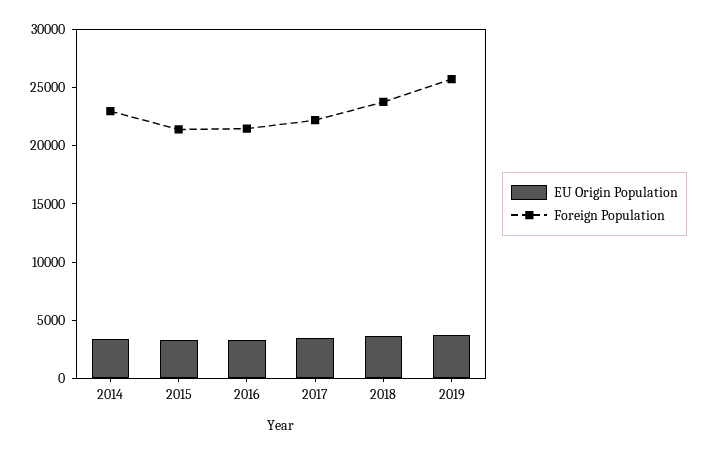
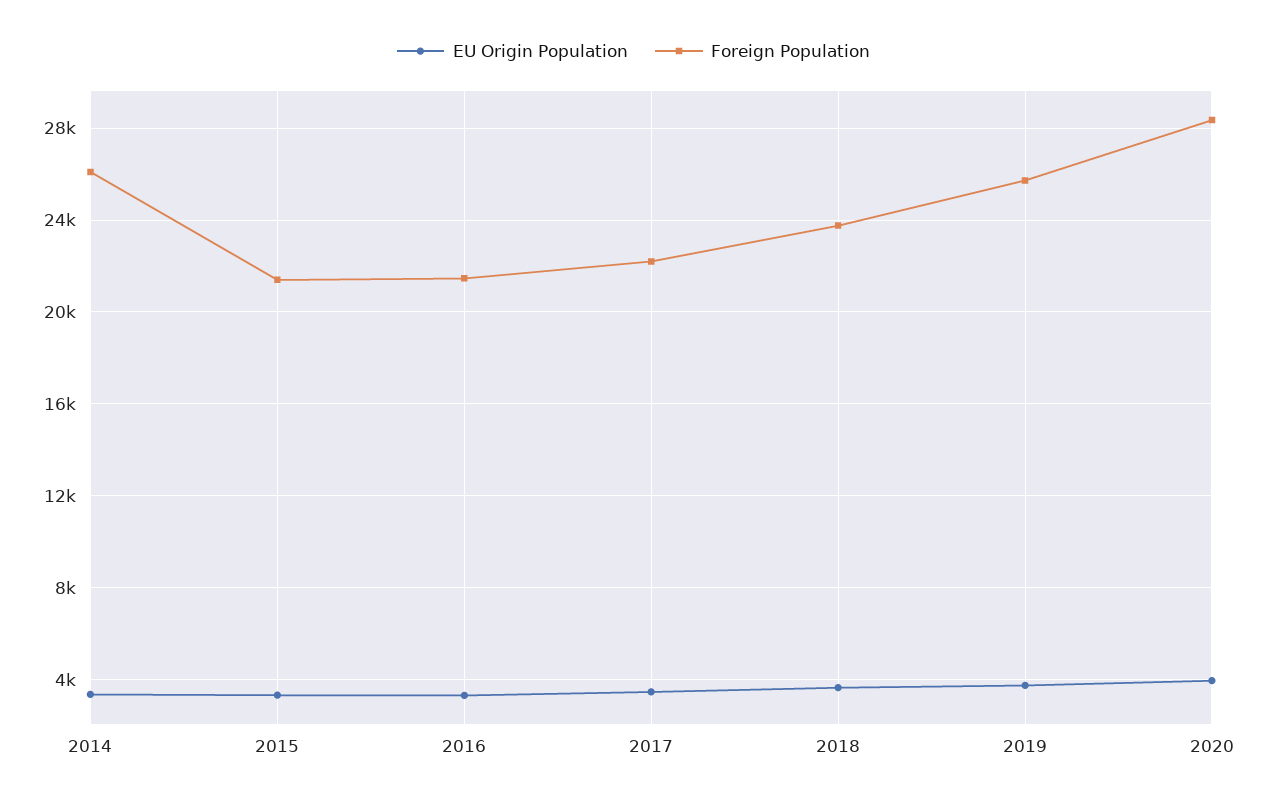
Foreign Population, 2014: 23000 -> 26000
EU Origin Population, 2020: none -> 4000
Foreign Population, 2020: none -> 28500

